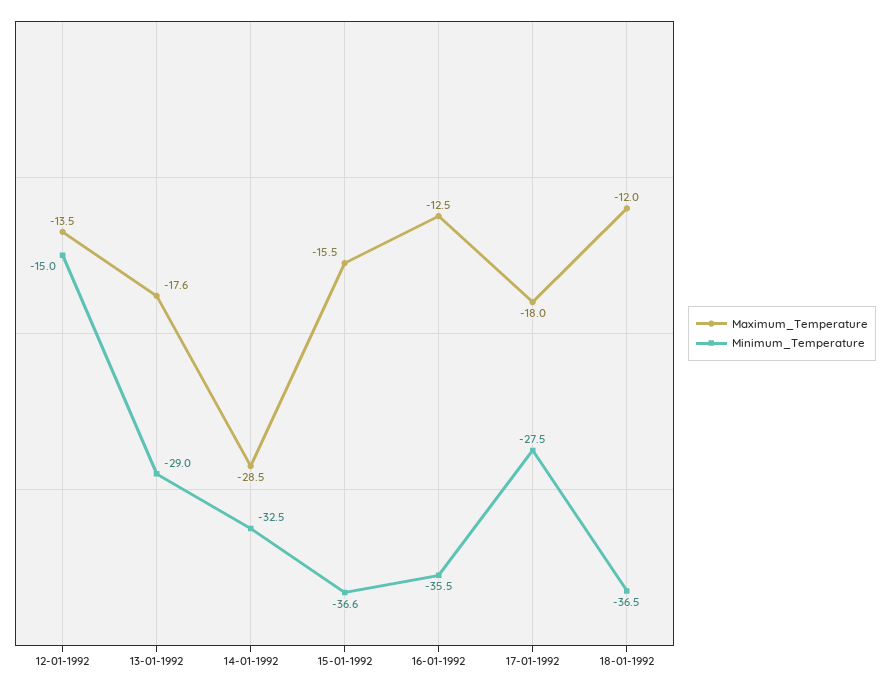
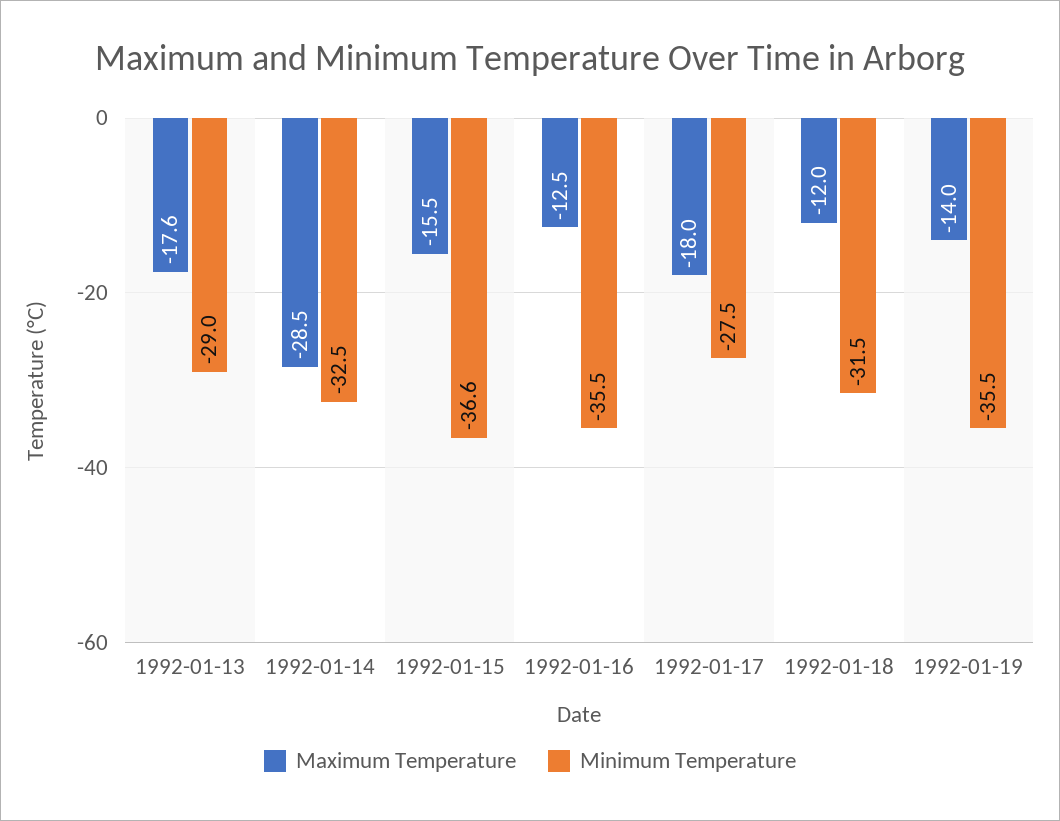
Maximum_Temperature, 12-01-1992: -13.5 -> none
Minimum_Temperature, 12-01-1992: -15 -> none
Minimum_Temperature, 18-01-1992: -36.5 -> -31.5
Maximum_Temperature, 1992-01-19: none -> -14
Minimum_Temperature, 1992-01-19: none -> -35.5

